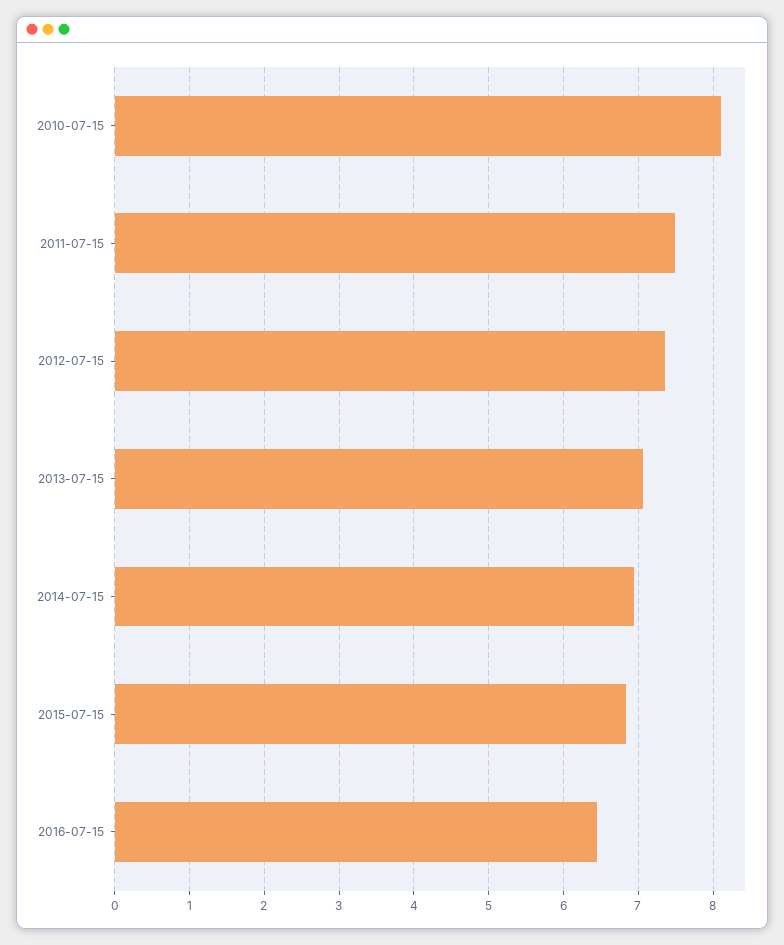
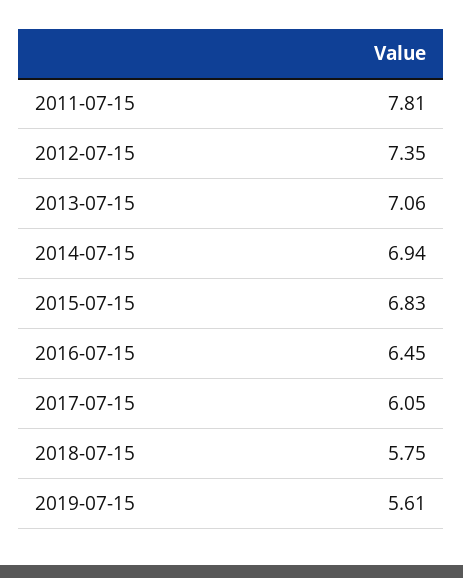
2010-07-15: 8.1 -> none
2011-07-15: 7.5 -> 7.81
2017-07-15: none -> 6.05
2018-07-15: none -> 5.75
2019-07-15: none -> 5.61

